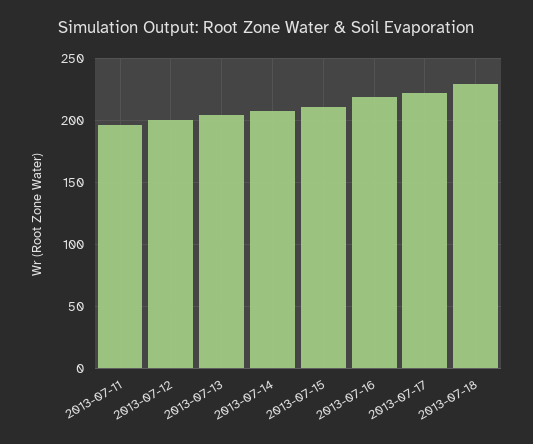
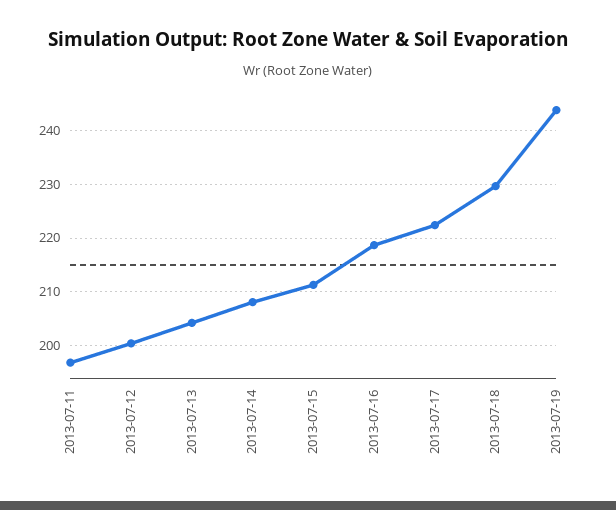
2013-07-19: none -> 244

